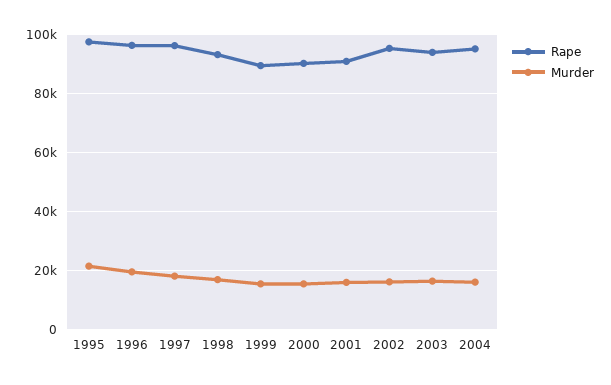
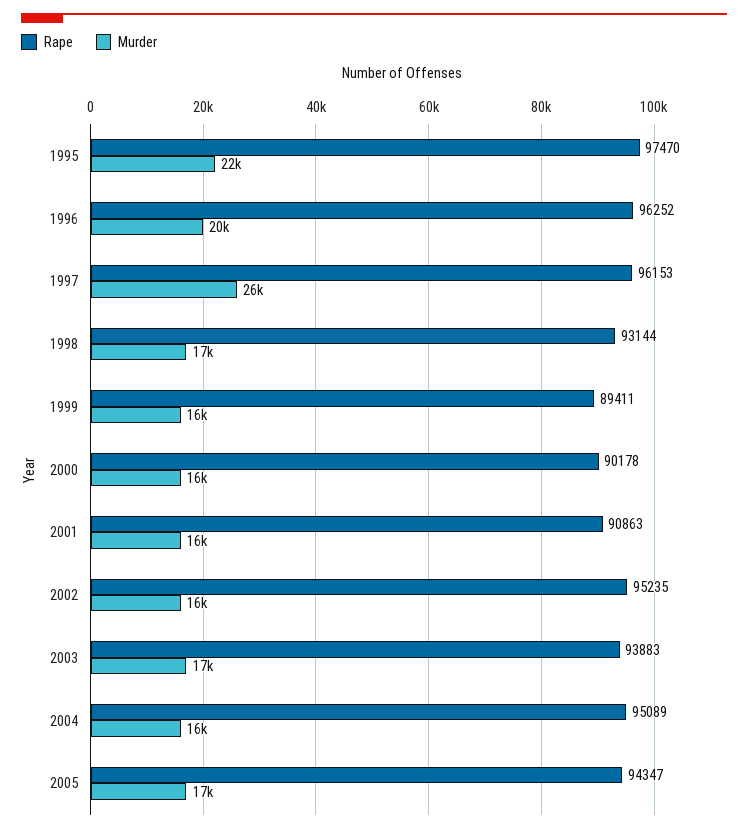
Murder, 1997: 17500 -> 26000
Rape, 2005: none -> 94347
Murder, 2005: none -> 17000

